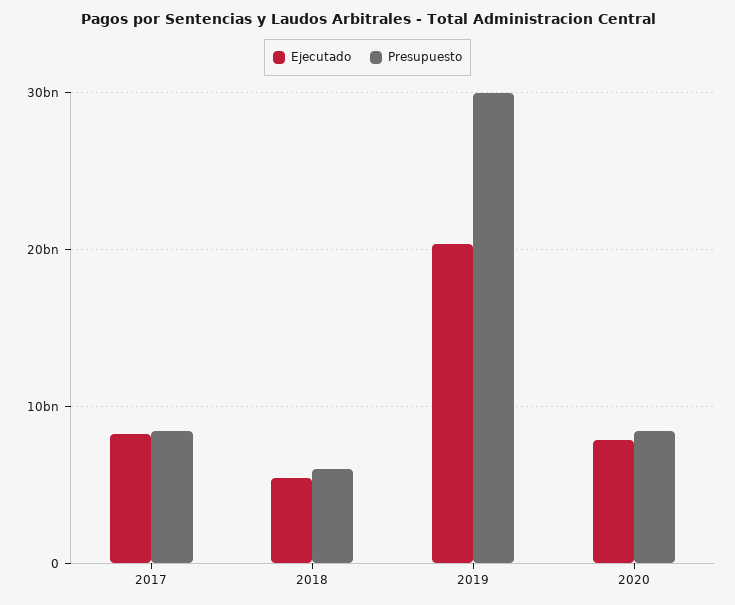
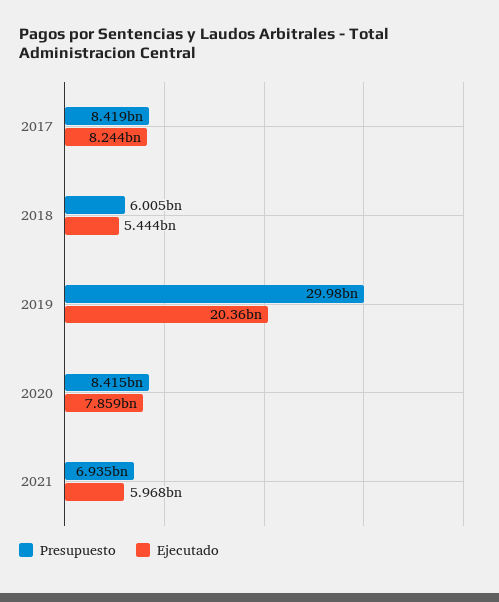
Presupuesto, 2021: none -> 6935000000
Ejecutado, 2021: none -> 5968000000

